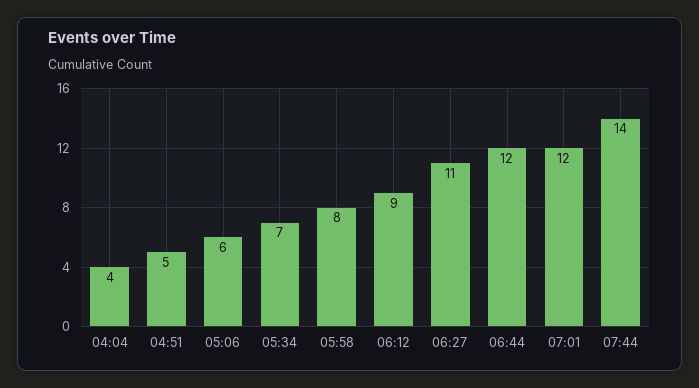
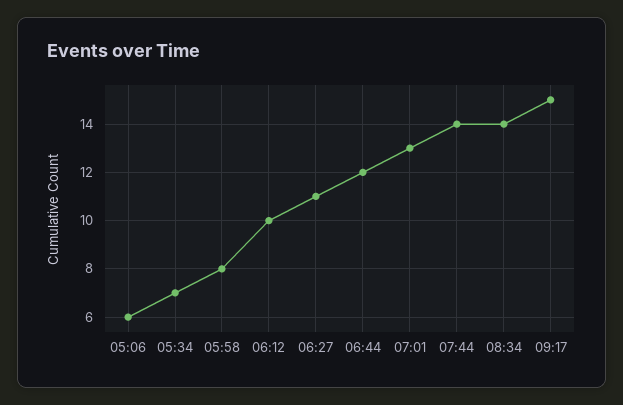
04:04: 4 -> none
04:51: 5 -> none
06:12: 9 -> 10
07:01: 12 -> 13
08:34: none -> 14
09:17: none -> 15

